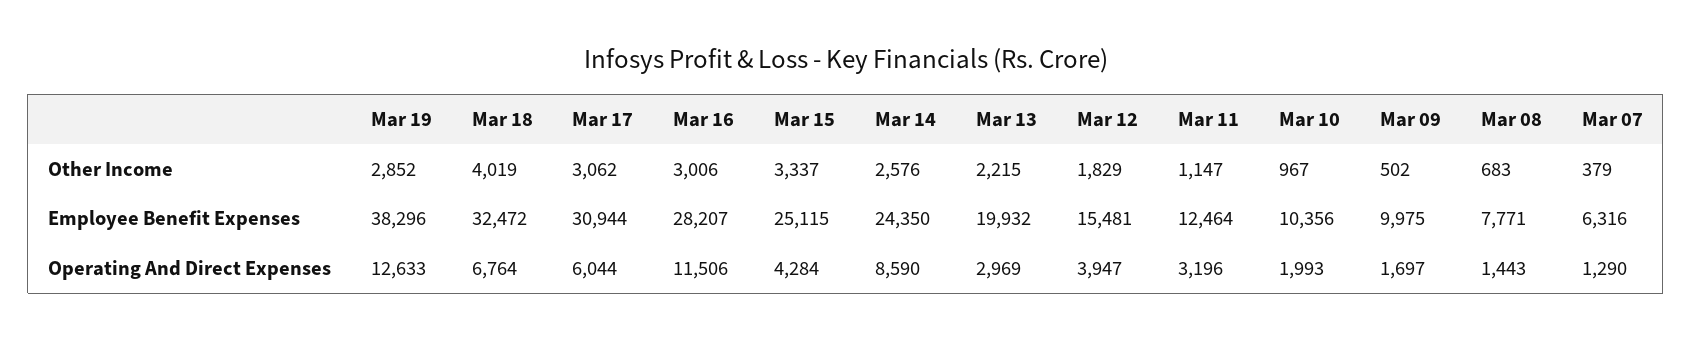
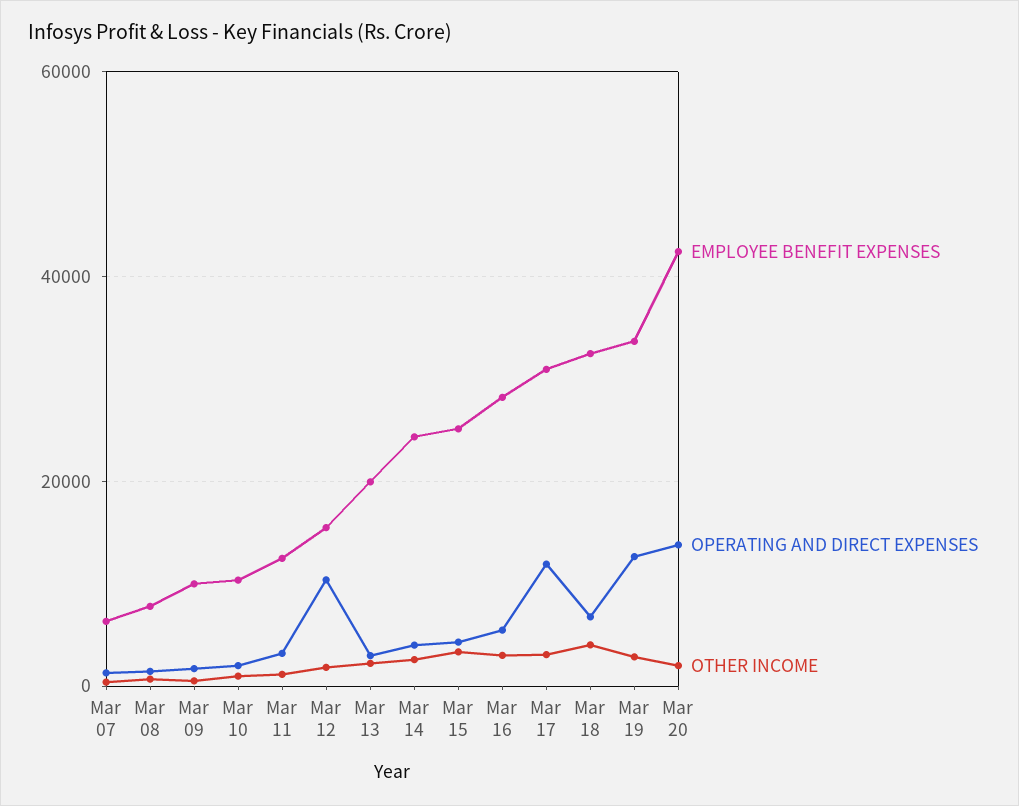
Employee Benefit Expenses, Mar 19: 38296 -> 34000
Operating And Direct Expenses, Mar 17: 6044 -> 12000
Operating And Direct Expenses, Mar 16: 11506 -> 6000
Operating And Direct Expenses, Mar 14: 8590 -> 4000
Operating And Direct Expenses, Mar 12: 3947 -> 10000
Employee Benefit Expenses, Mar 20: none -> 42000
Operating And Direct Expenses, Mar 20: none -> 14000
Other Income, Mar 20: none -> 2000

